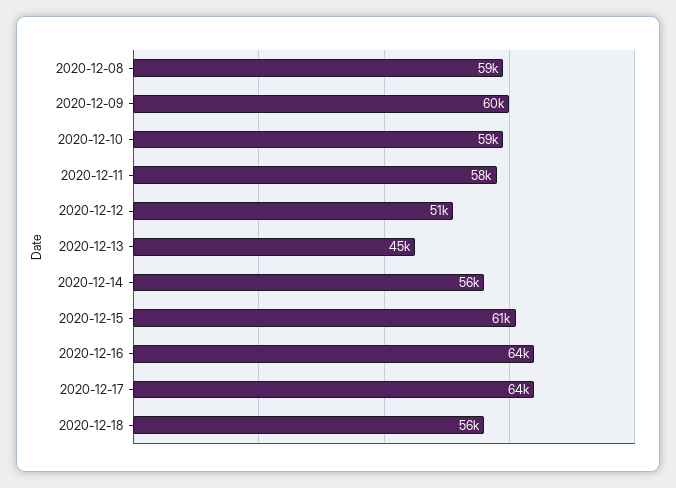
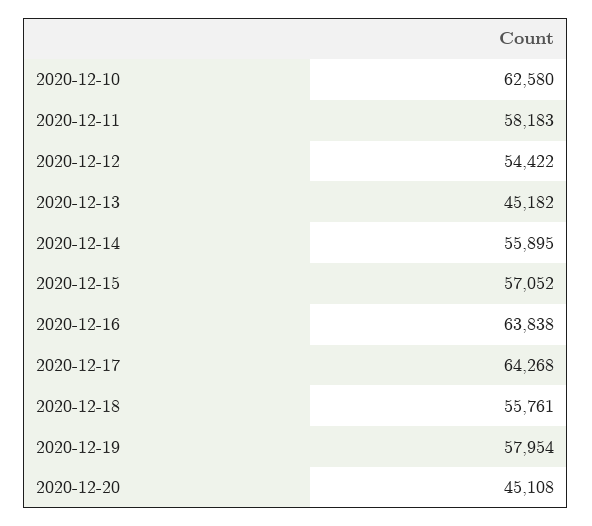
2020-12-08: 59000 -> none
2020-12-09: 60000 -> none
2020-12-10: 59000 -> 62580
2020-12-12: 51000 -> 54422
2020-12-15: 61000 -> 57052
2020-12-19: none -> 57954
2020-12-20: none -> 45108

